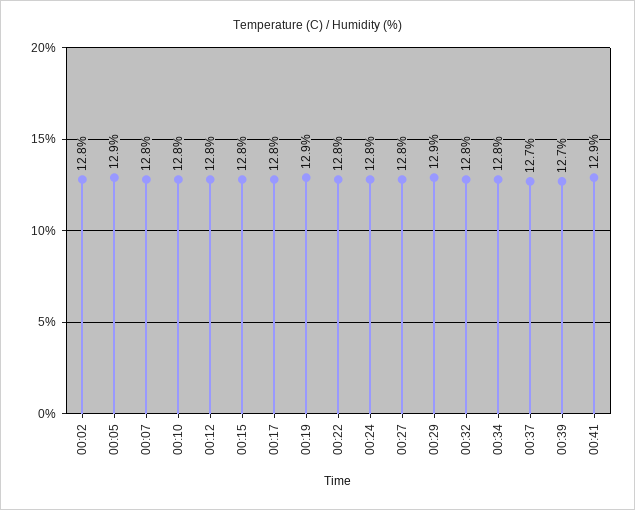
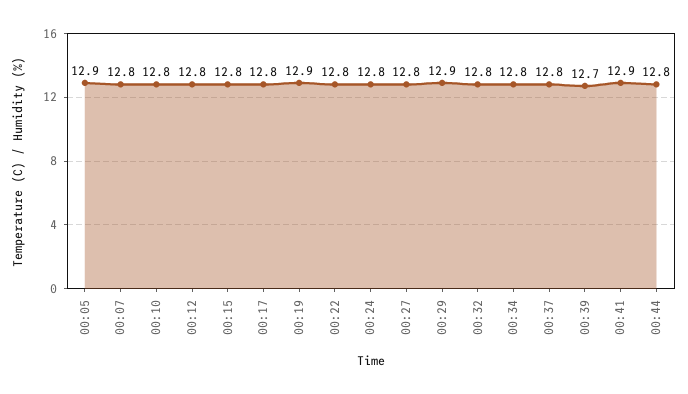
00:02: 12.8 -> none
00:37: 12.7 -> 12.8
00:44: none -> 12.8

